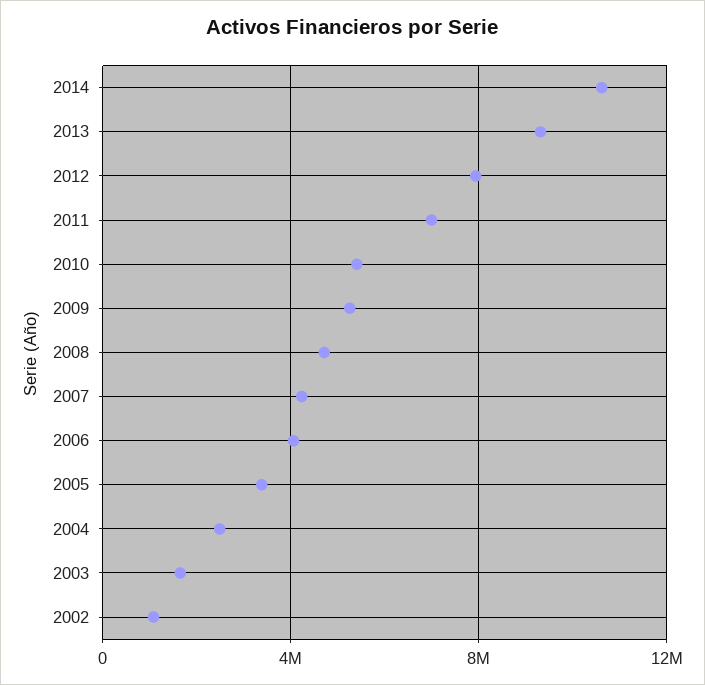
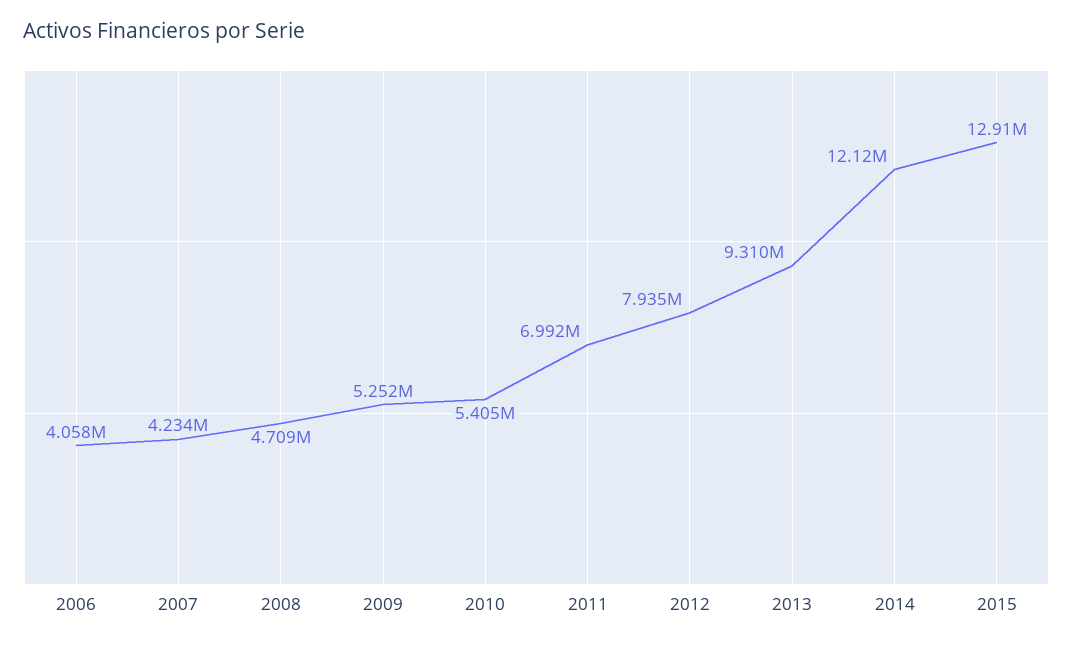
2014: 10500000 -> 12120000
2005: 3500000 -> none
2004: 2500000 -> none
2003: 1500000 -> none
2002: 1000000 -> none
2015: none -> 12910000

